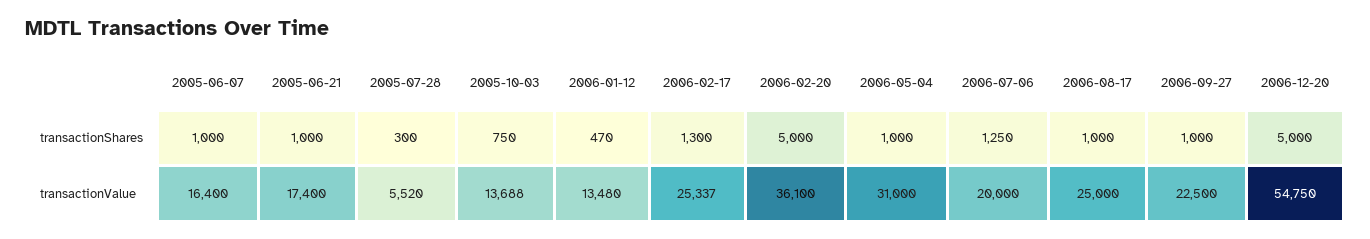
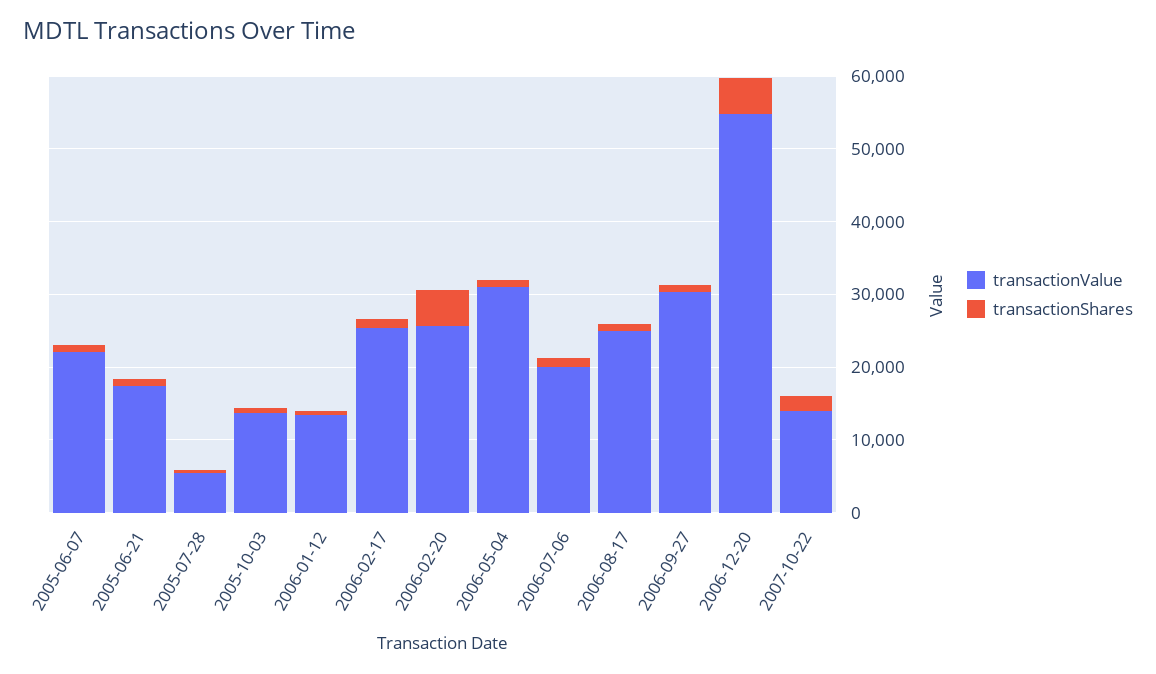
transactionValue, 2005-06-07: 16400 -> 22000
transactionValue, 2006-02-20: 36100 -> 26000
transactionValue, 2006-09-27: 22500 -> 30000
transactionValue, 2007-10-22: none -> 14000
transactionShares, 2007-10-22: none -> 2000

